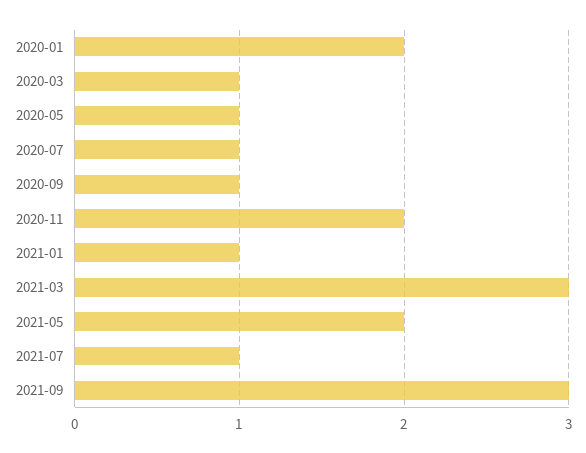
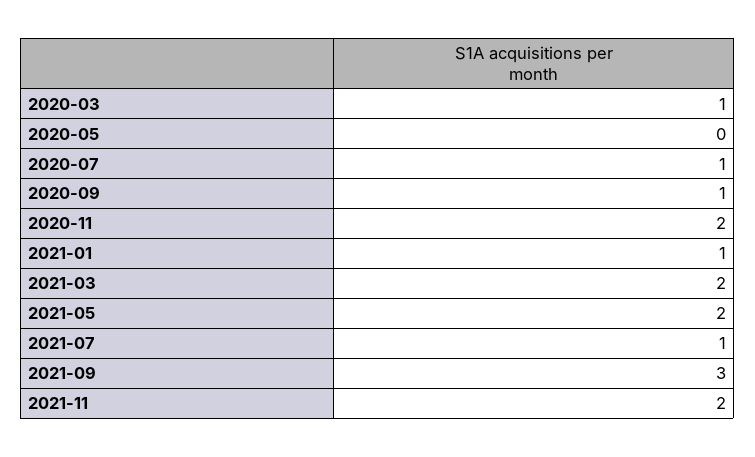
2020-01: 2 -> none
2020-05: 1 -> 0
2021-03: 3 -> 2
2021-11: none -> 2

